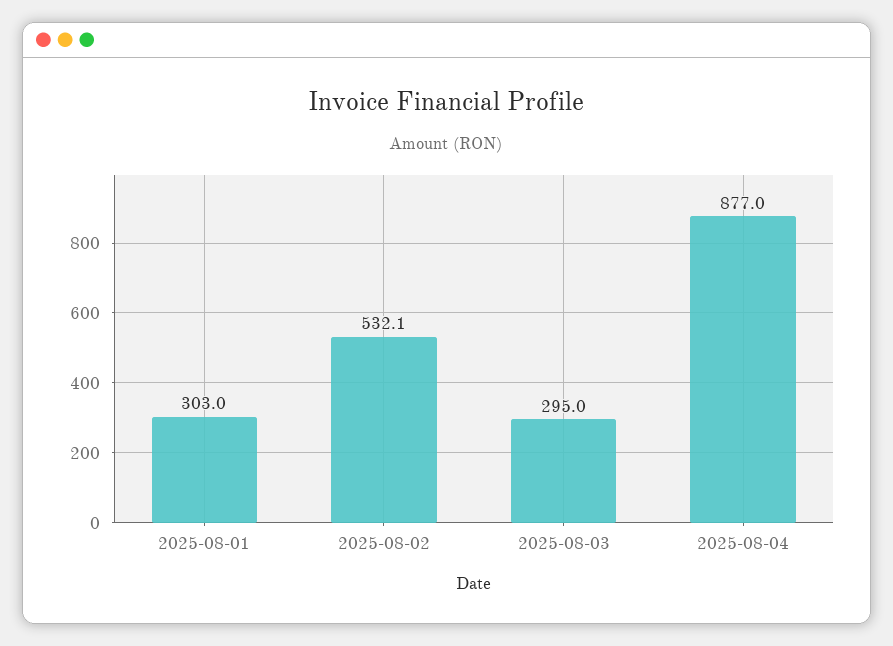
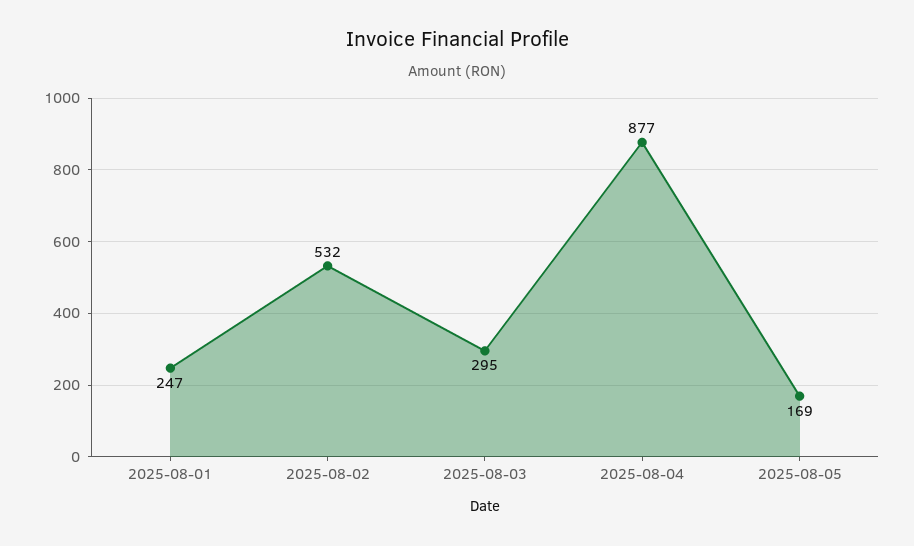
2025-08-01: 303 -> 247
2025-08-05: none -> 169

